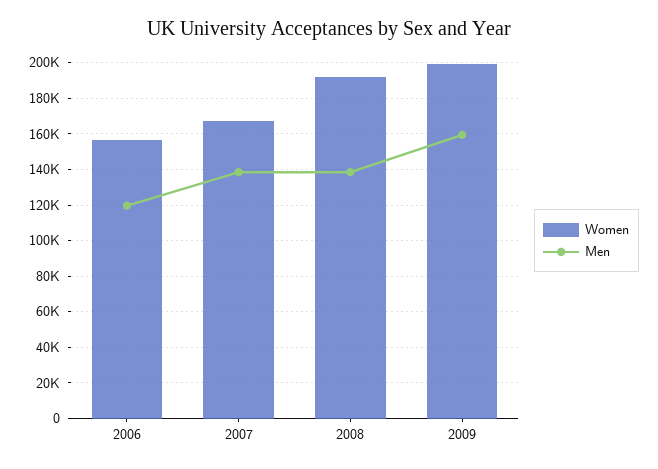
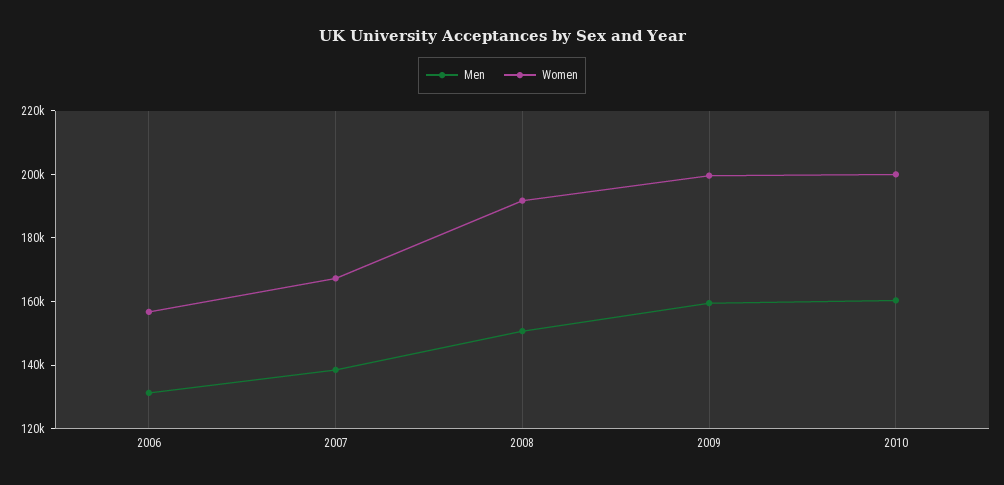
Men, 2006: 120000 -> 130000
Men, 2008: 140000 -> 150000
Men, 2010: none -> 160000
Women, 2010: none -> 200000

